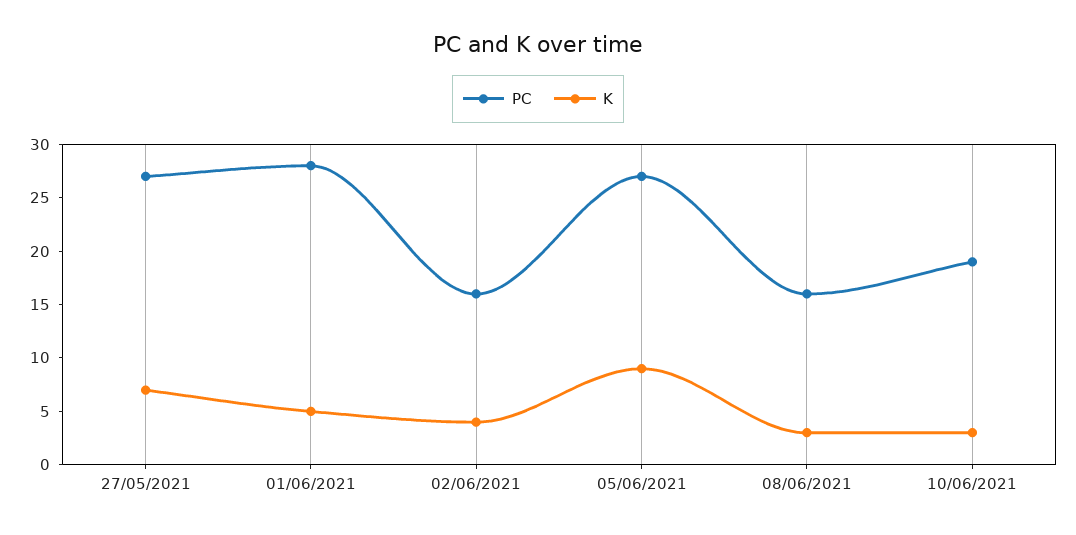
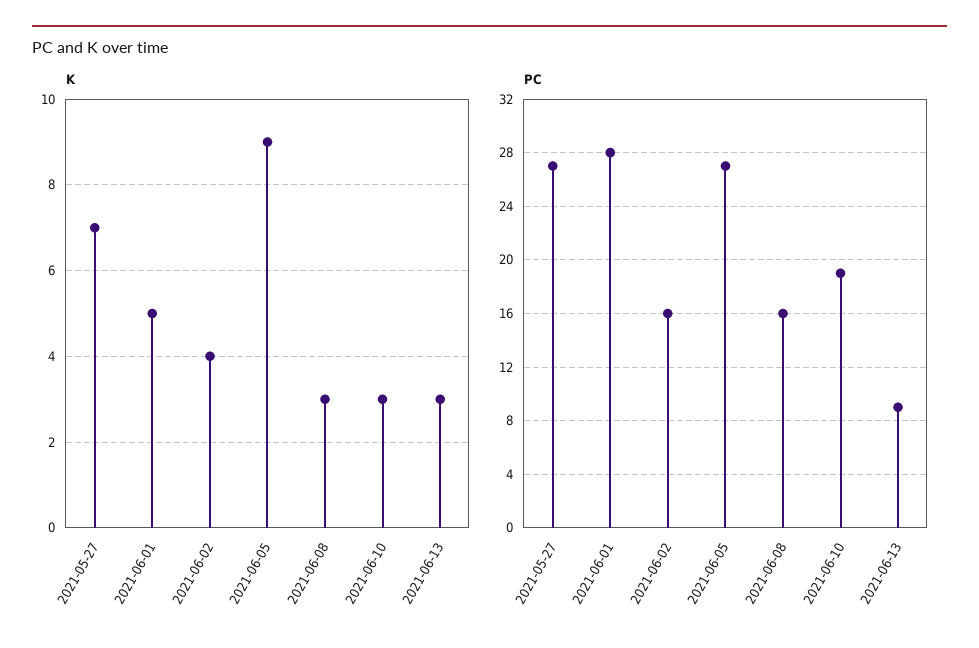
K, 2021-06-13: none -> 3
PC, 2021-06-13: none -> 9

